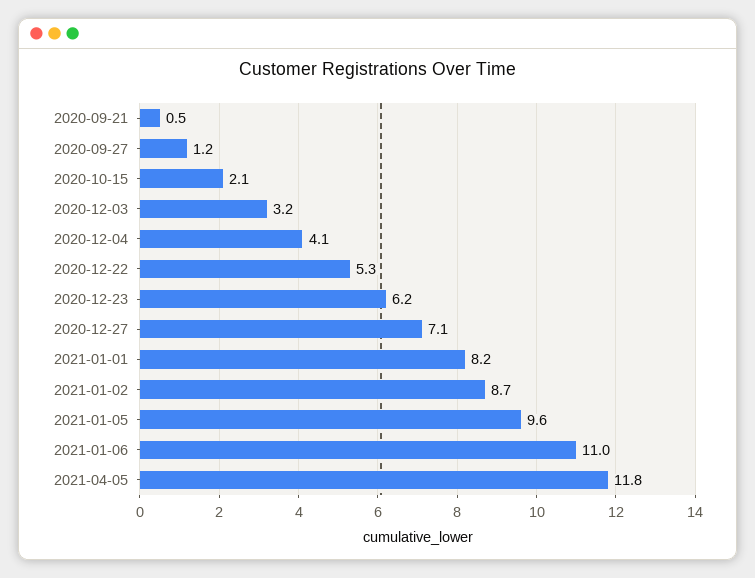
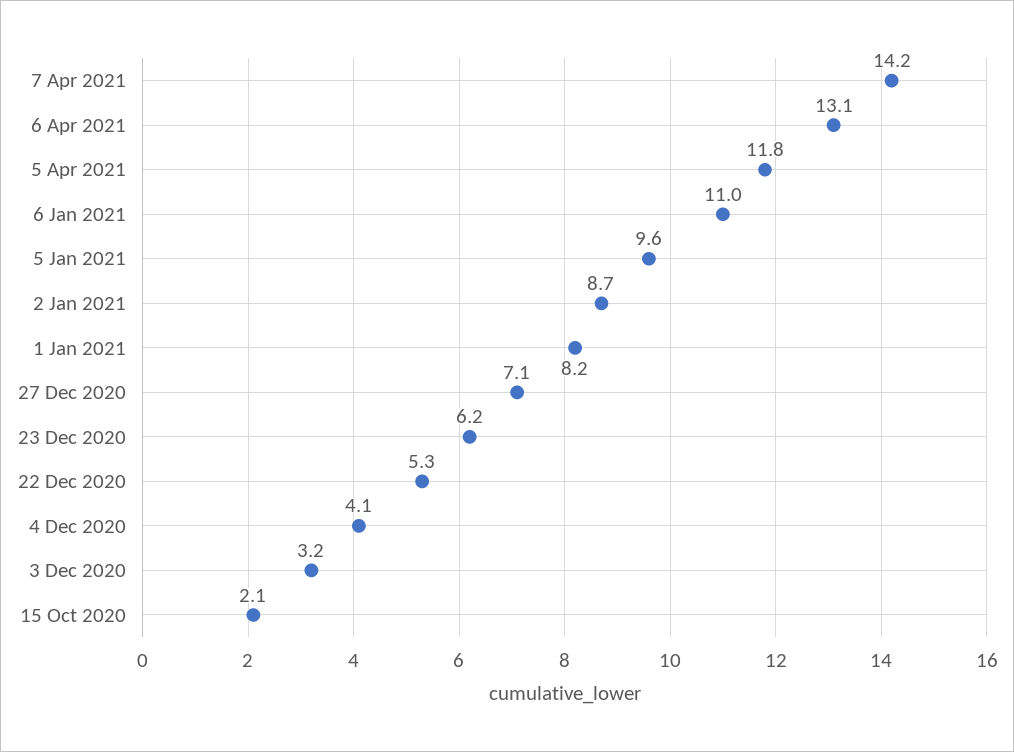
2020-09-21: 0.5 -> none
2020-09-27: 1.2 -> none
7 Apr 2021: none -> 14.2
6 Apr 2021: none -> 13.1

